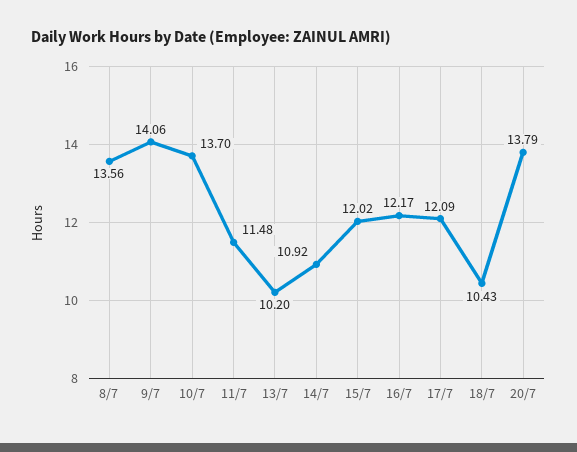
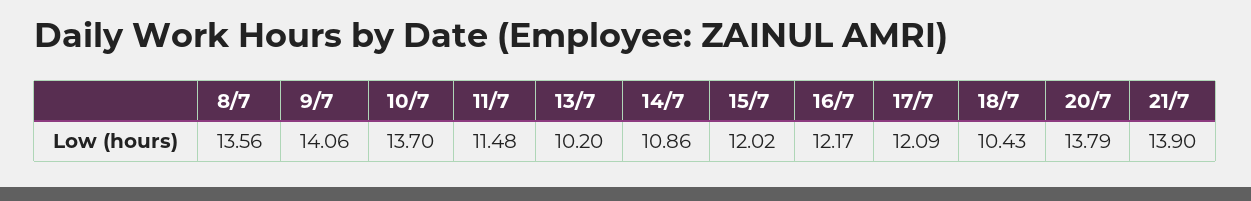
14/7: 10.92 -> 10.86
21/7: none -> 13.9

